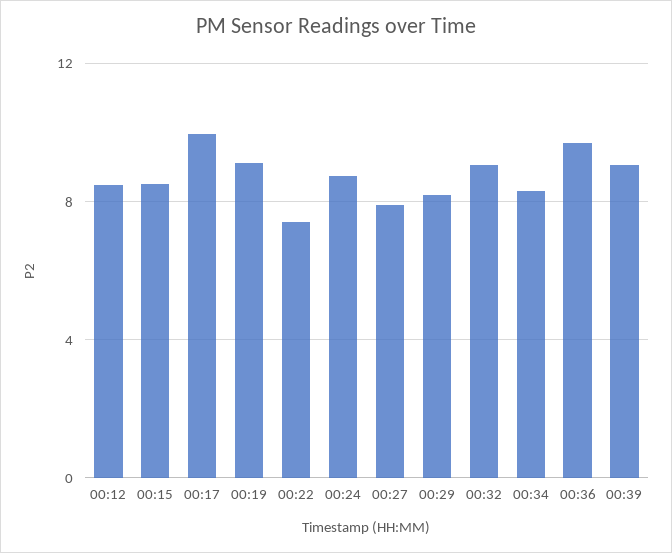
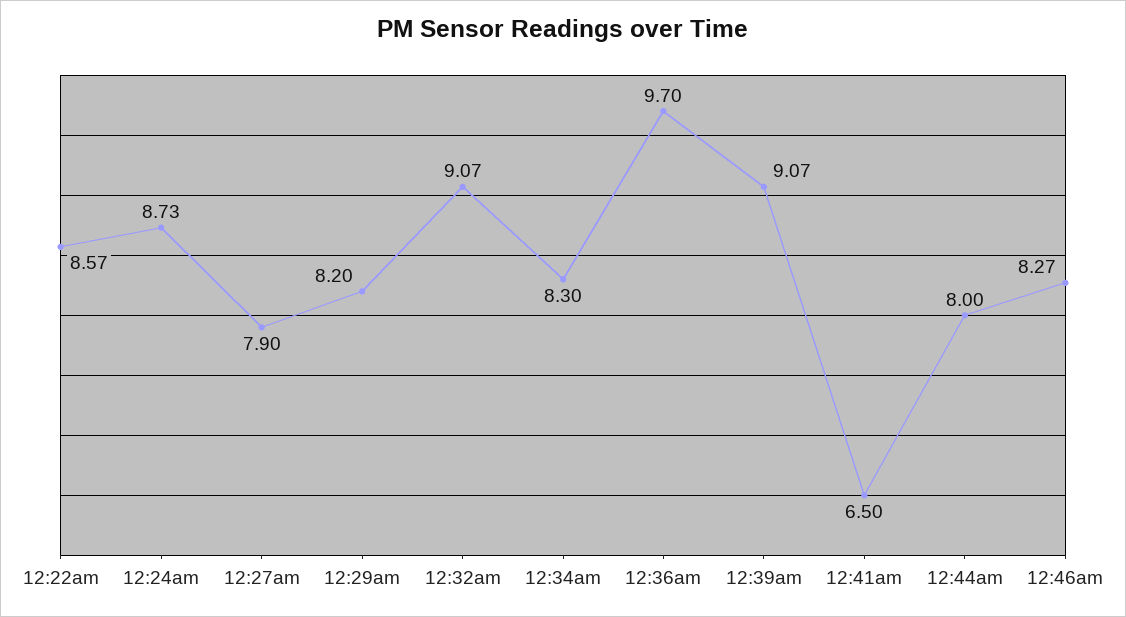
00:12: 8.5 -> none
00:15: 8.5 -> none
00:17: 10 -> none
00:19: 9 -> none
00:22: 7.5 -> 8.57
12:41am: none -> 6.5
12:44am: none -> 8
12:46am: none -> 8.27

